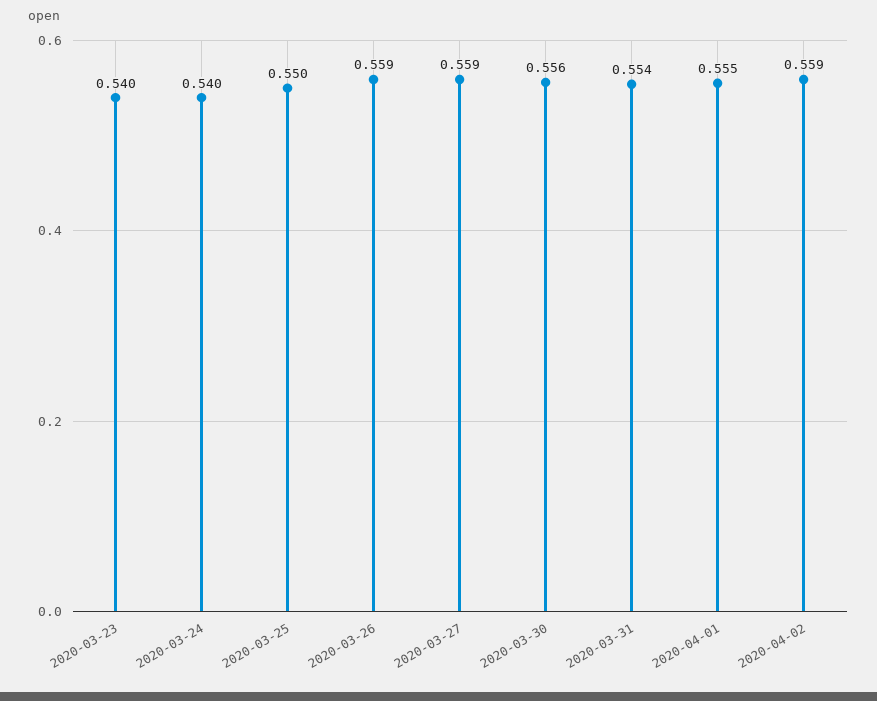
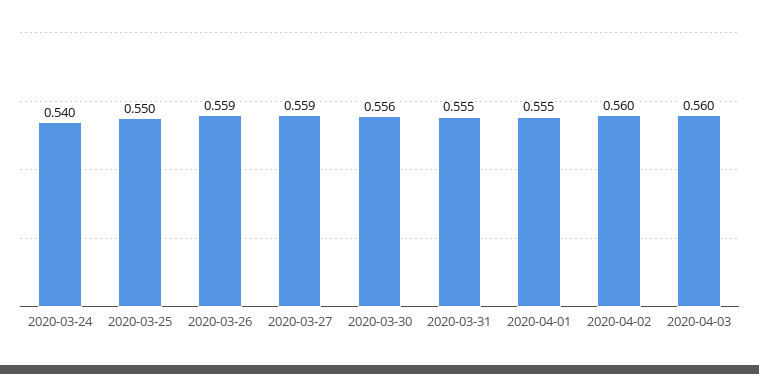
2020-03-23: 0.54 -> none
2020-03-31: 0.554 -> 0.555
2020-04-02: 0.559 -> 0.56
2020-04-03: none -> 0.56

